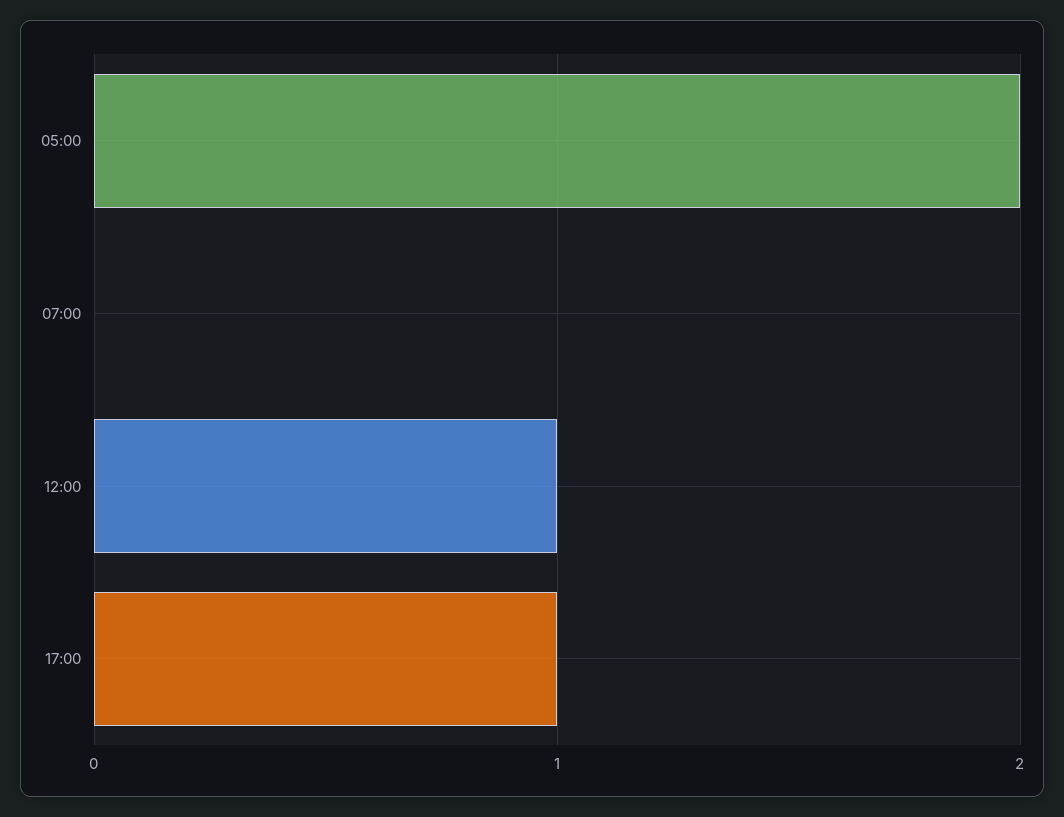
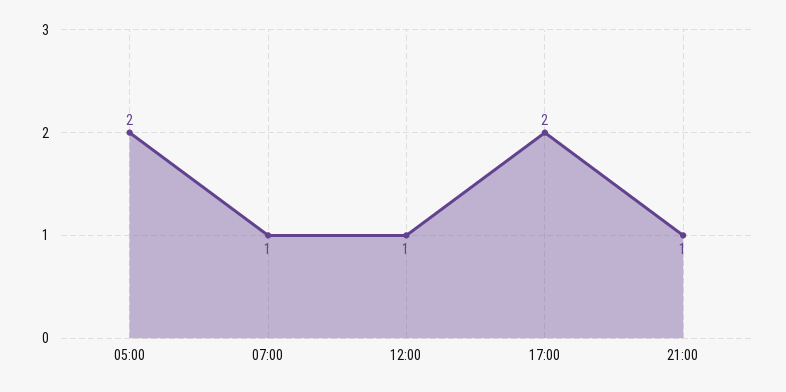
07:00: 0 -> 1
17:00: 1 -> 2
21:00: none -> 1

